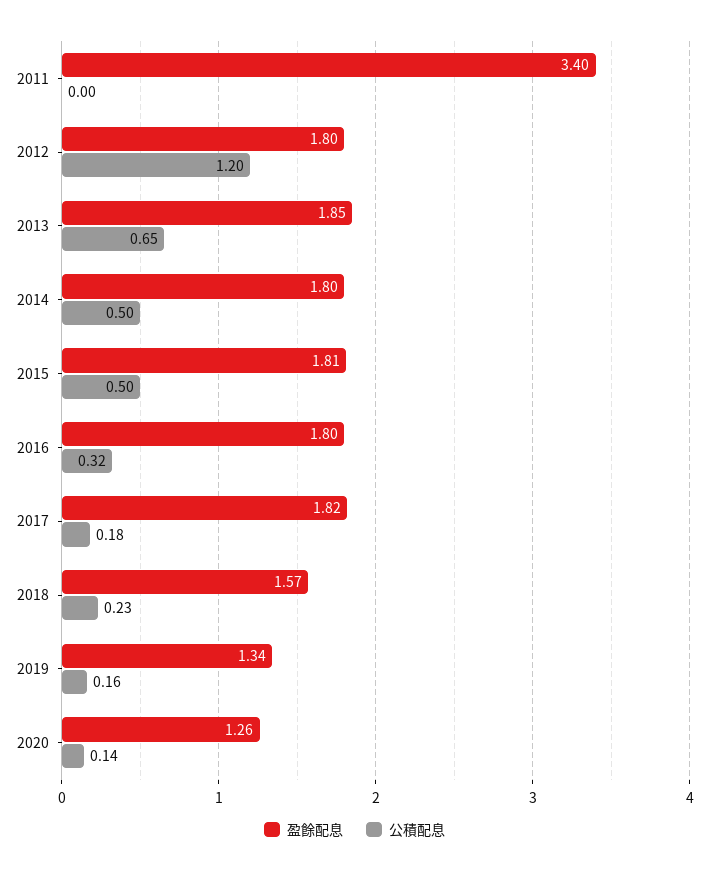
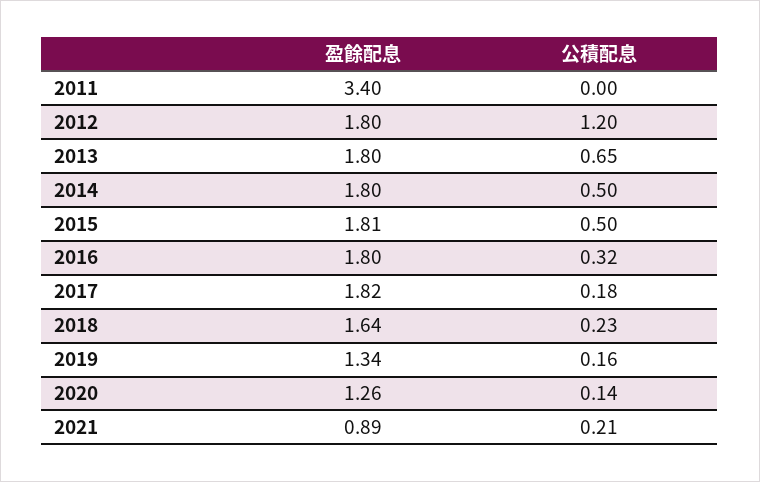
盈餘配息, 2013: 1.85 -> 1.8
盈餘配息, 2018: 1.57 -> 1.64
盈餘配息, 2021: none -> 0.89
公積配息, 2021: none -> 0.21

